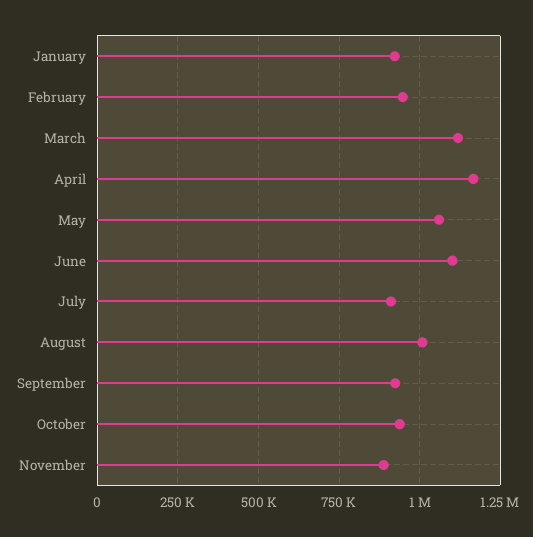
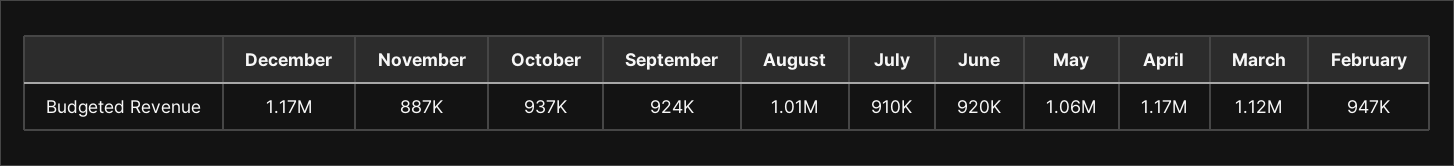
January: 925000 -> none
June: 1100000 -> 920000
December: none -> 1170000

